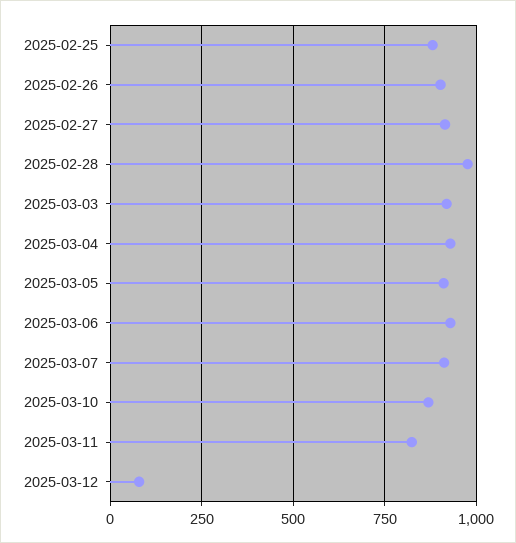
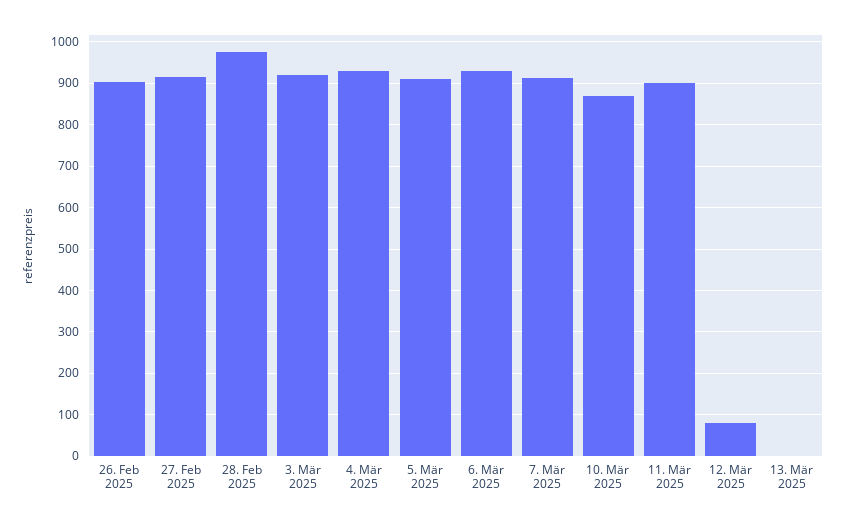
2025-02-25: 875 -> none
2025-03-11: 825 -> 900
13. Mär 2025: none -> 0

